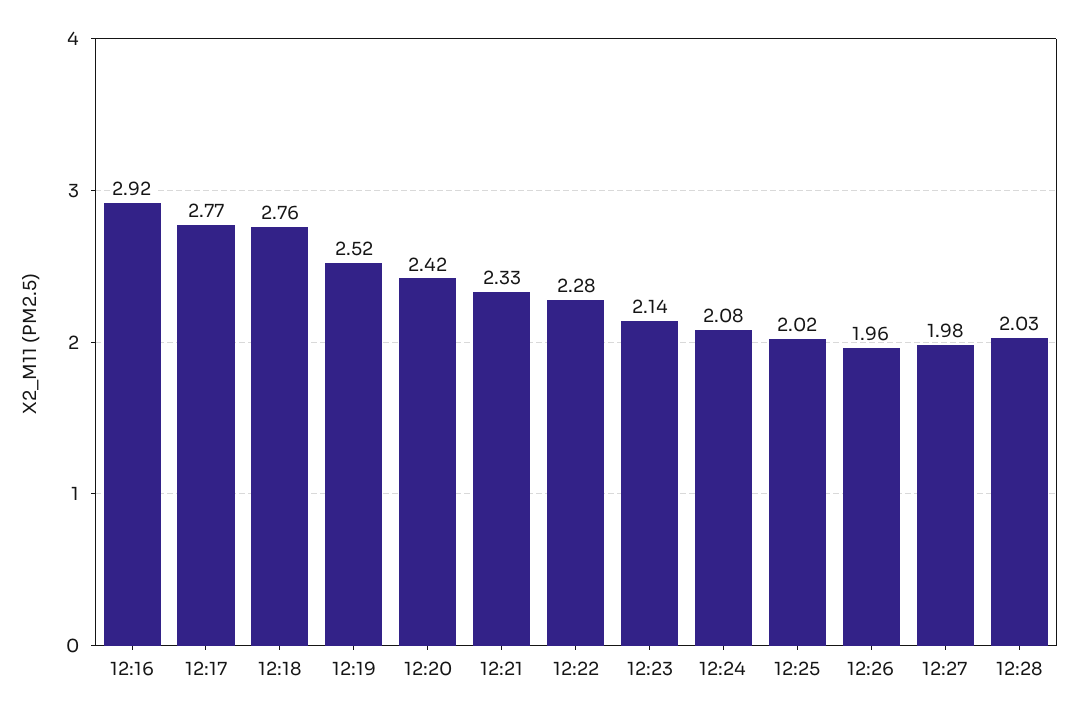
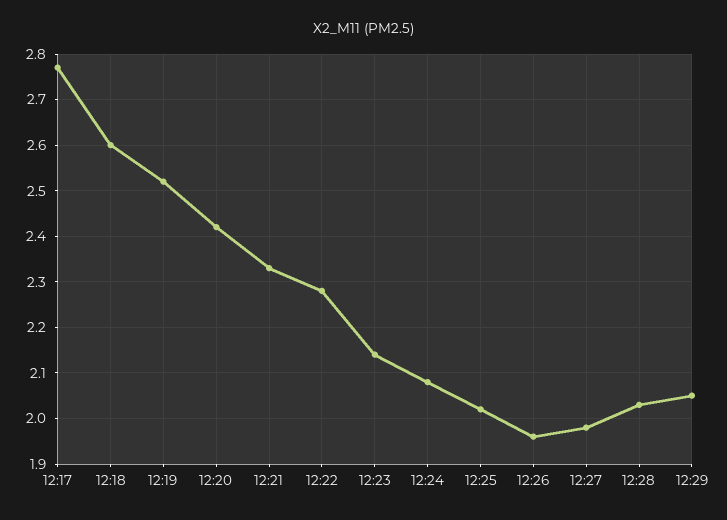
12:16: 2.92 -> none
12:18: 2.76 -> 2.6
12:29: none -> 2.05

